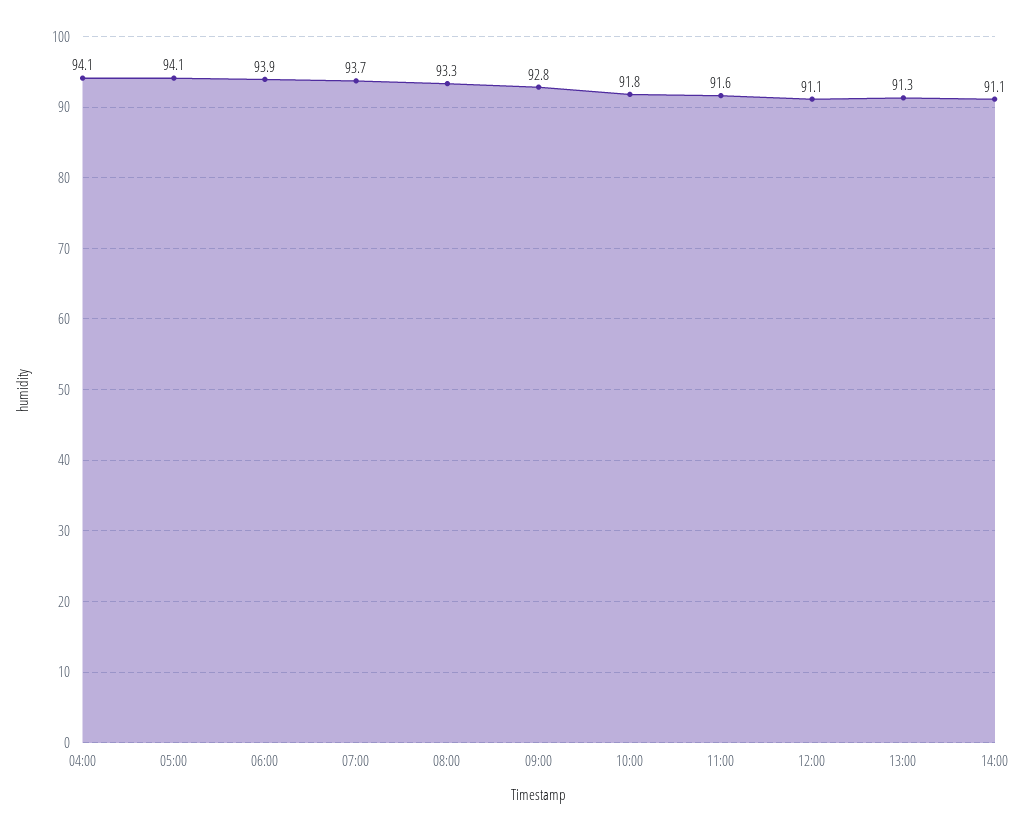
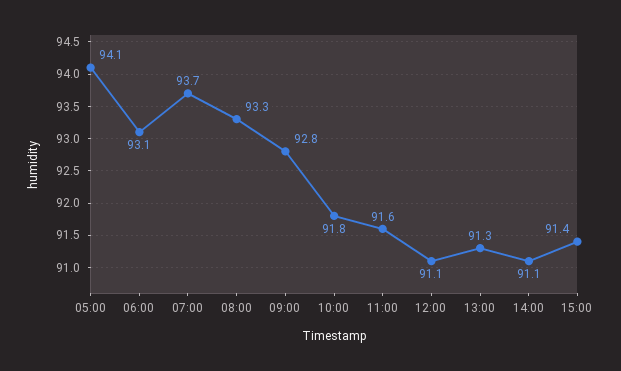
04:00: 94.1 -> none
06:00: 93.9 -> 93.1
15:00: none -> 91.4

